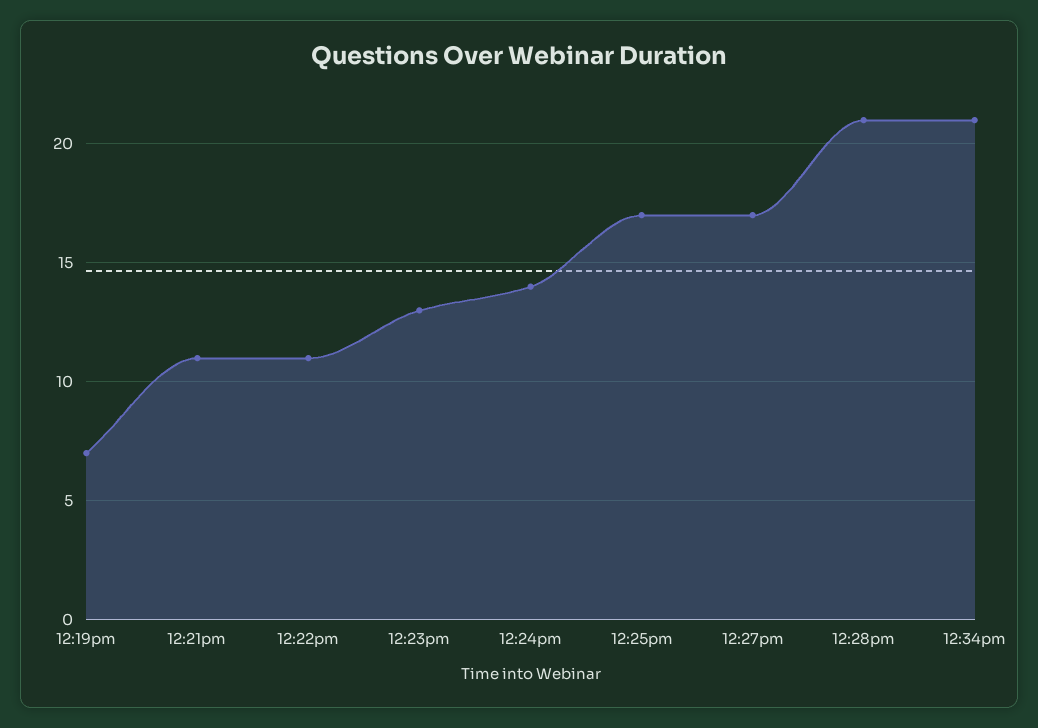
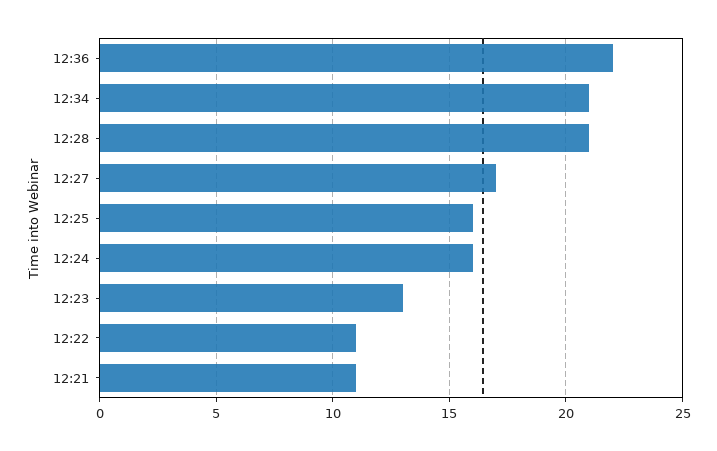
12:19pm: 7 -> none
12:24pm: 14 -> 16
12:25pm: 17 -> 16
12:36: none -> 22

